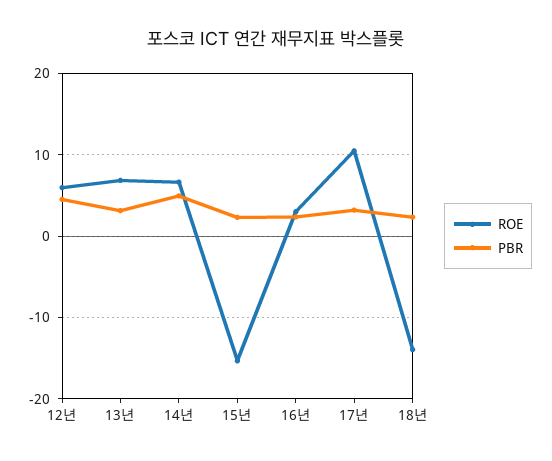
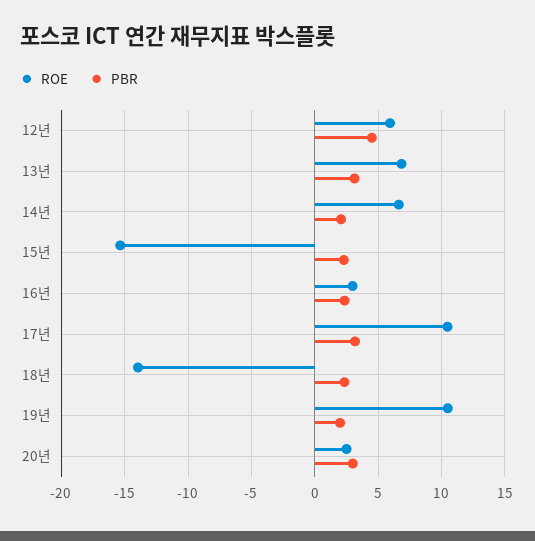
PBR, 14년: 5 -> 2
ROE, 19년: none -> 10.5
PBR, 19년: none -> 2
ROE, 20년: none -> 2.5
PBR, 20년: none -> 3

